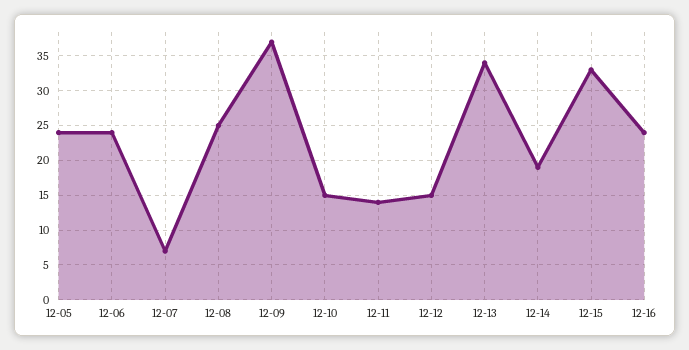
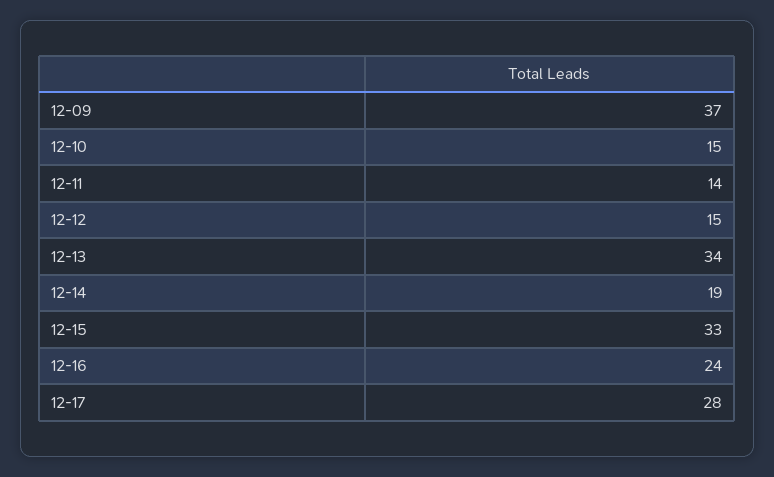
12-05: 24 -> none
12-06: 24 -> none
12-07: 7 -> none
12-08: 25 -> none
12-17: none -> 28

